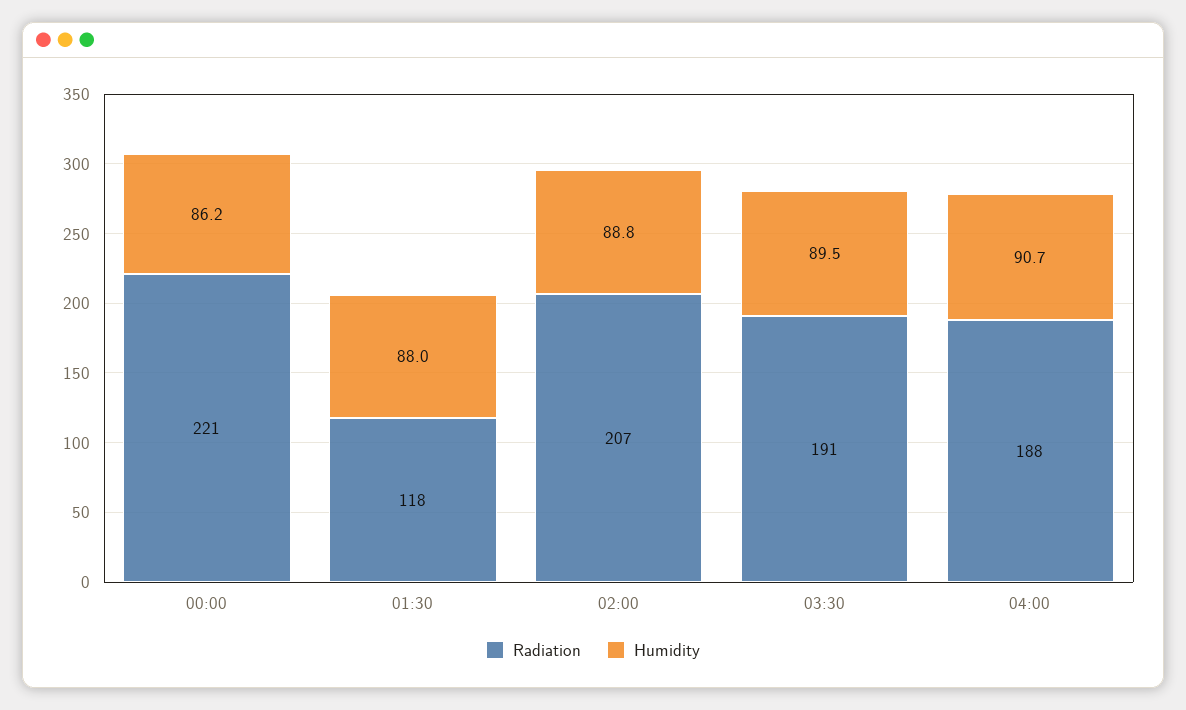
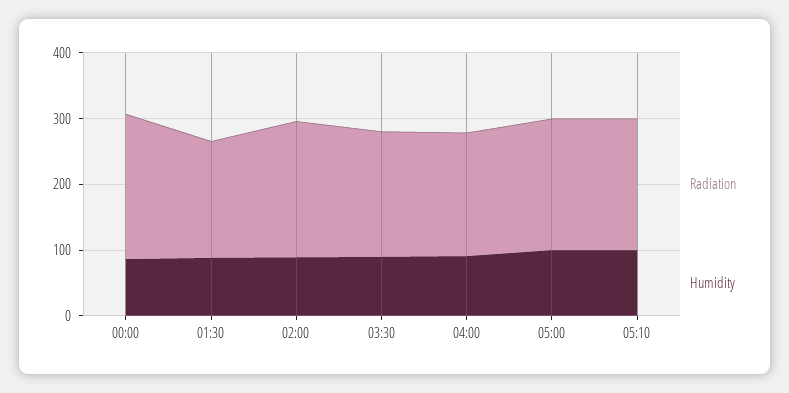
Radiation, 01:30: 118 -> 180
Radiation, 05:00: none -> 200
Humidity, 05:00: none -> 100
Radiation, 05:10: none -> 200
Humidity, 05:10: none -> 100

